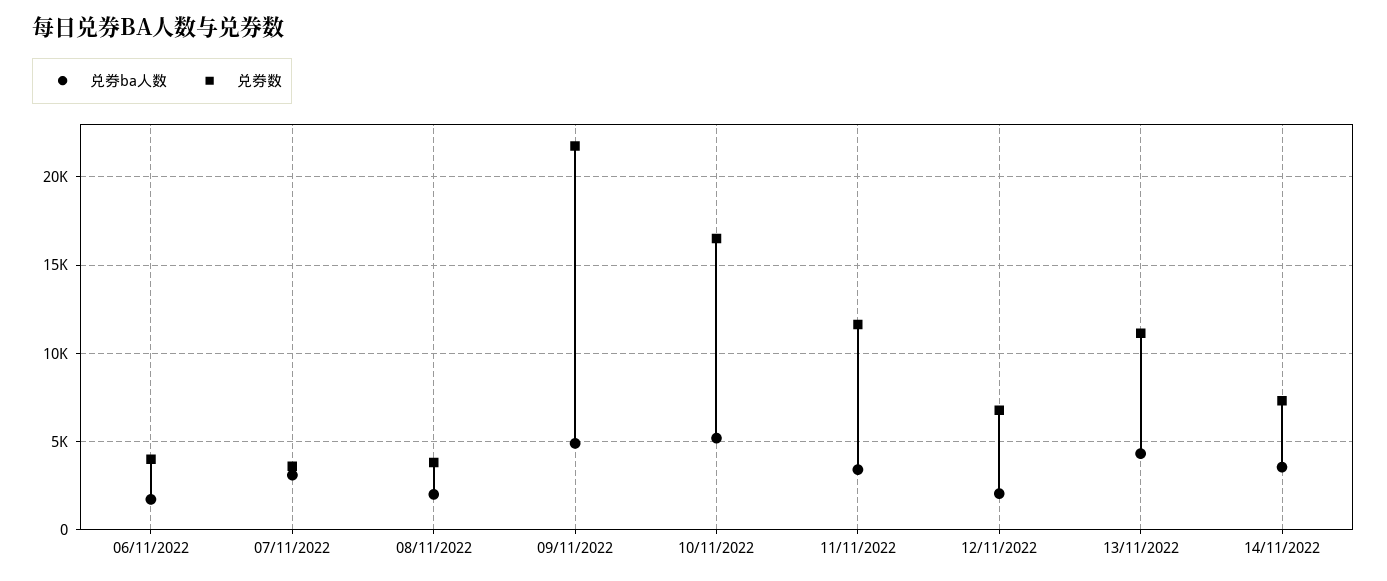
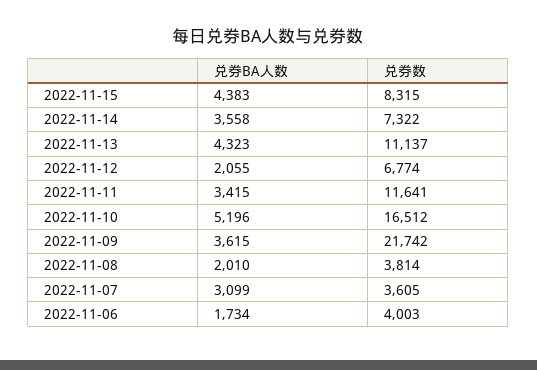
兑券ba人数, 09/11/2022: 5000 -> 3615
兑券ba人数, 2022-11-15: none -> 4383
兑券数, 2022-11-15: none -> 8315

